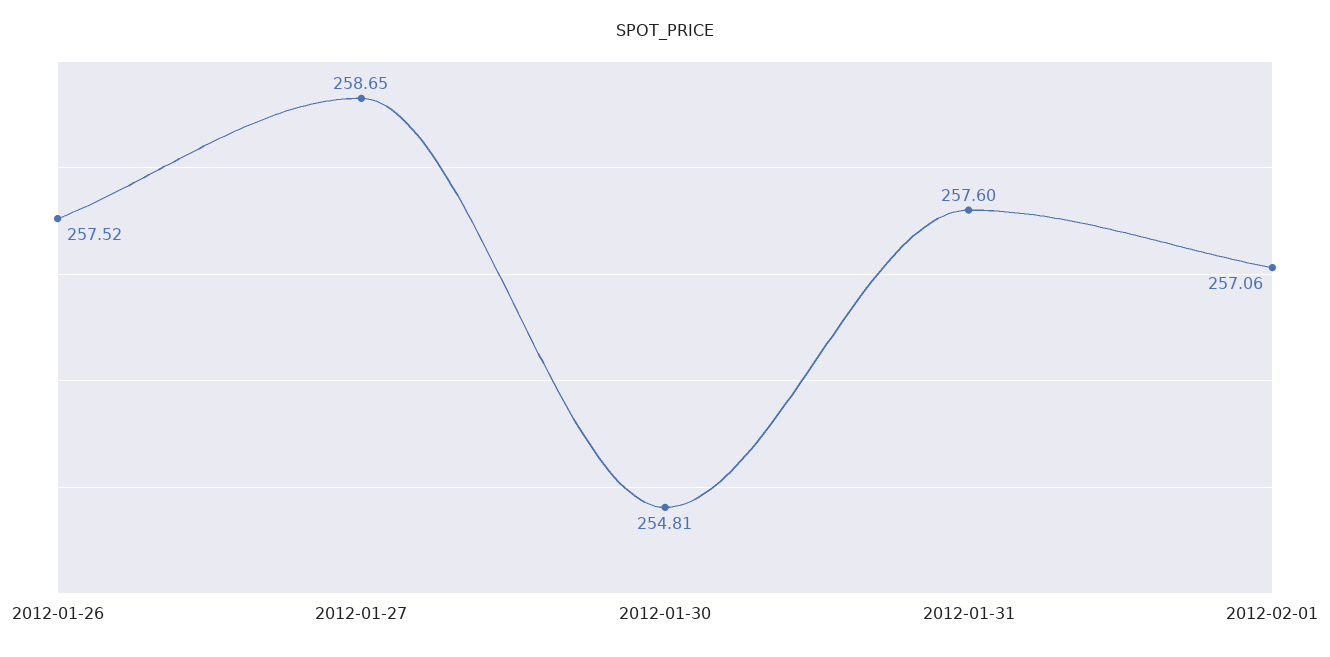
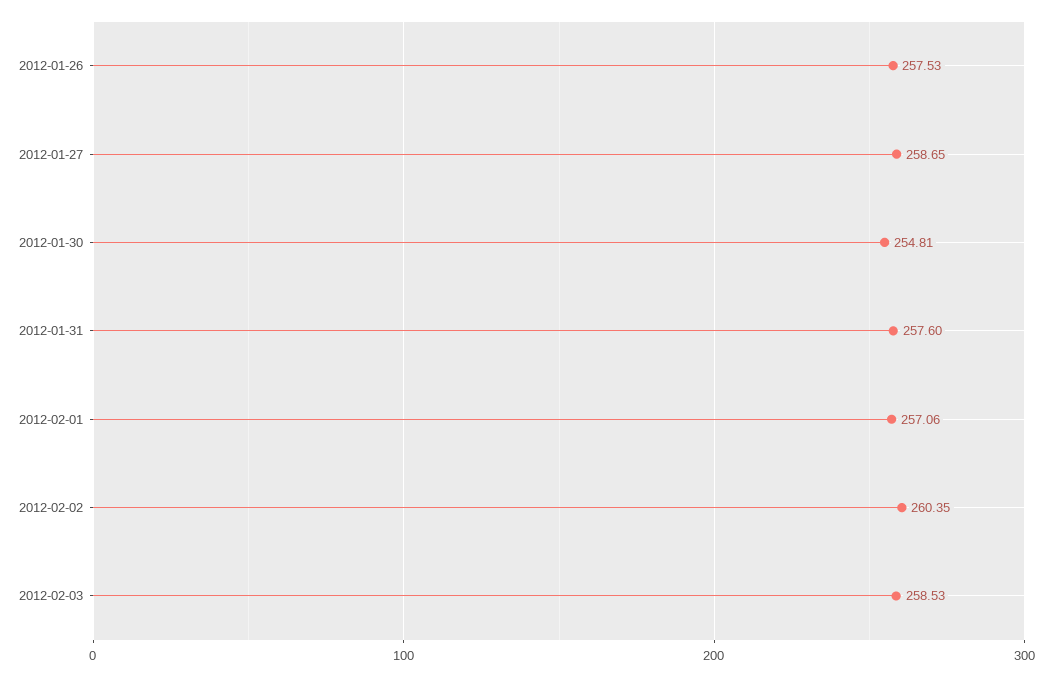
2012-01-26: 257.52 -> 257.53
2012-02-02: none -> 260.35
2012-02-03: none -> 258.53

